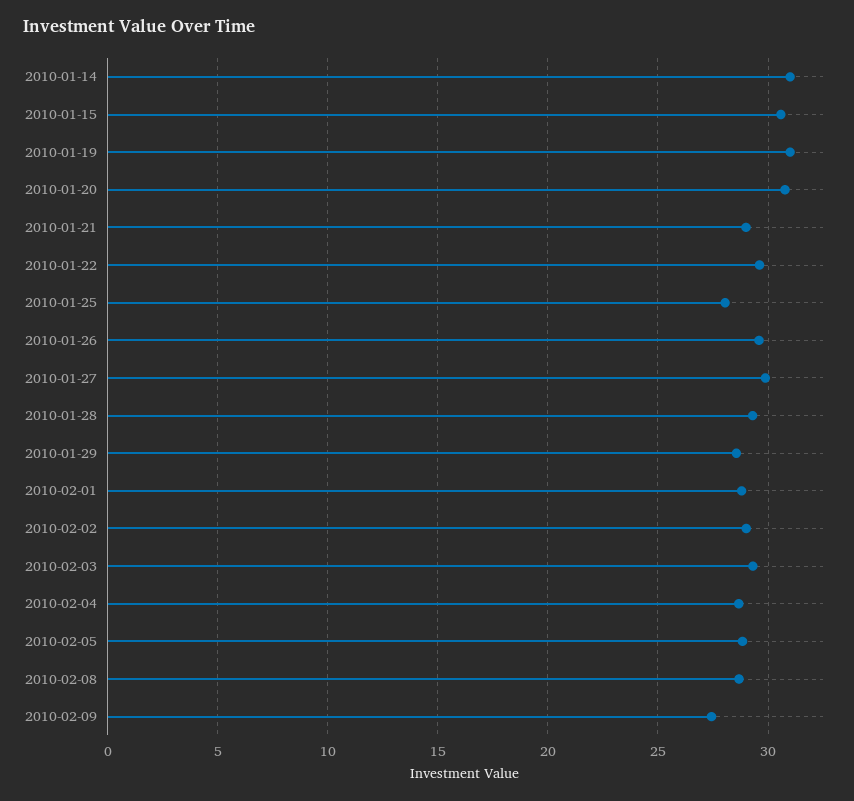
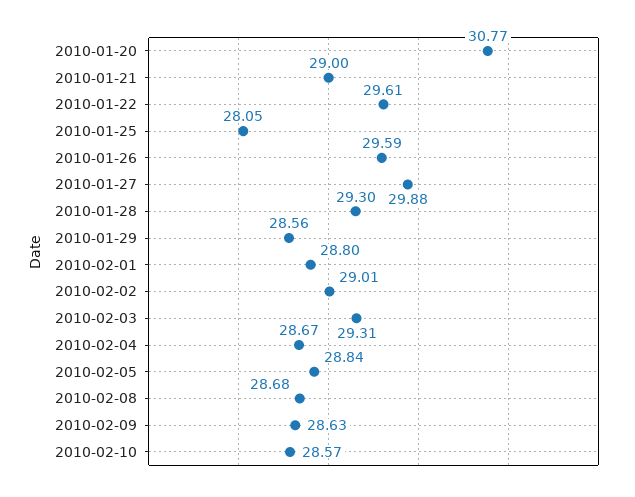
2010-01-14: 31 -> none
2010-01-15: 30.5 -> none
2010-01-19: 31 -> none
2010-02-09: 27.5 -> 28.63
2010-02-10: none -> 28.57

